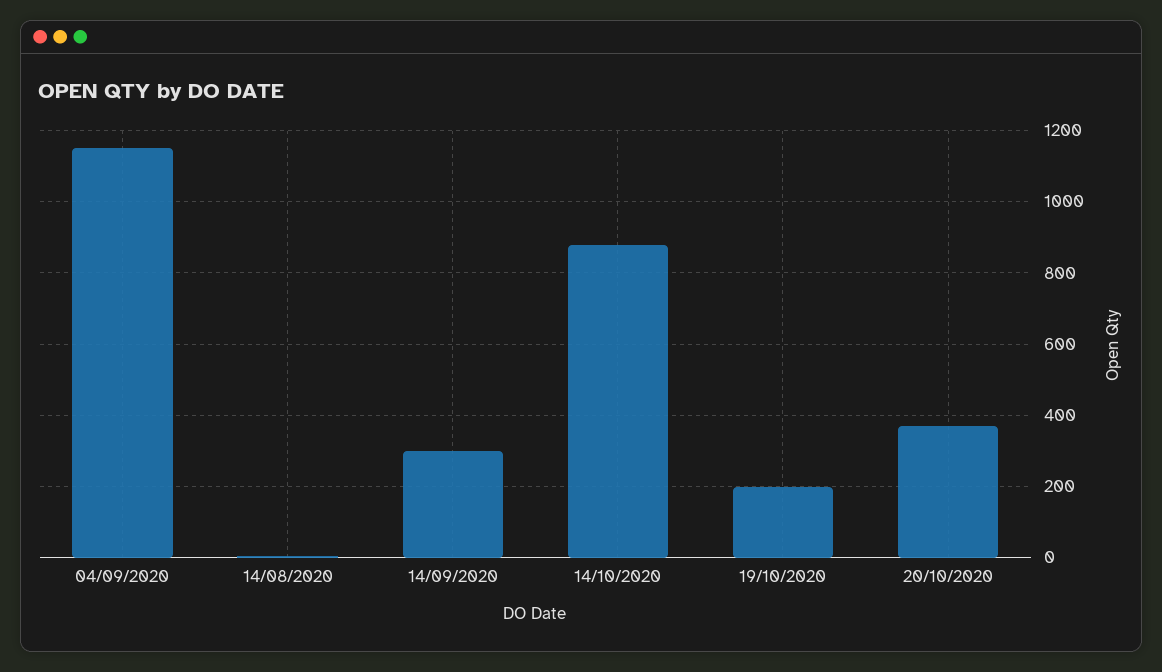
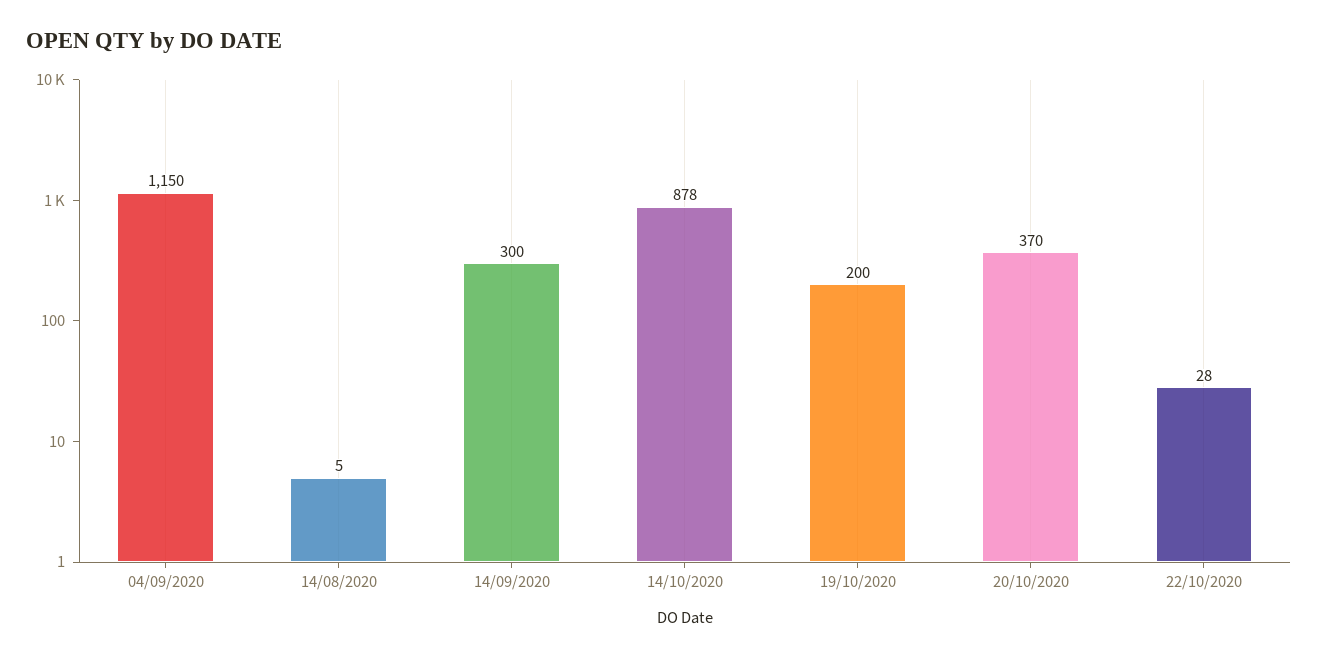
22/10/2020: none -> 28

